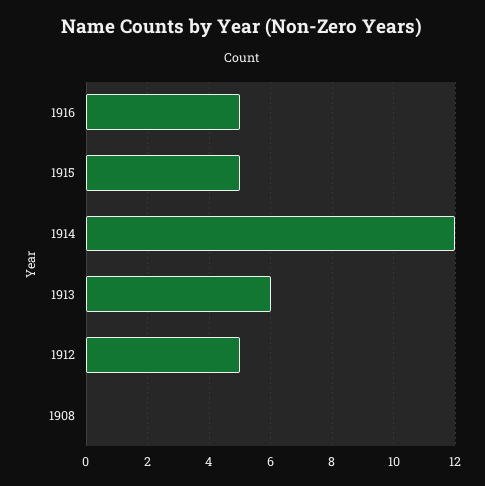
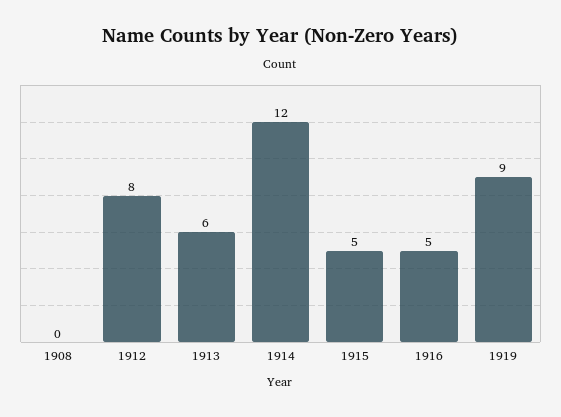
1912: 5 -> 8
1919: none -> 9

